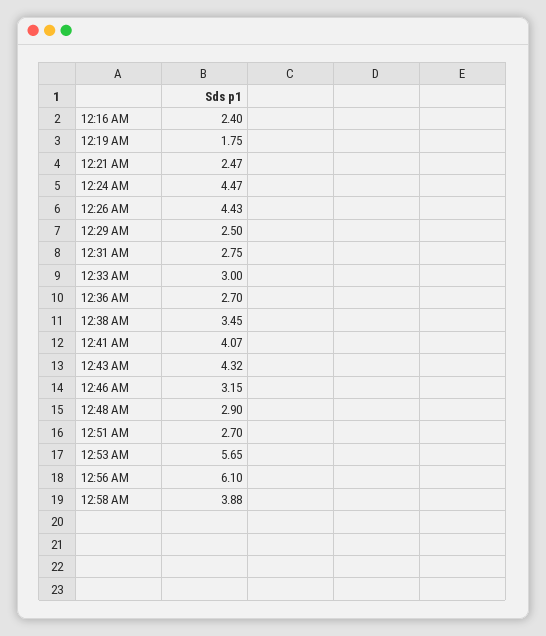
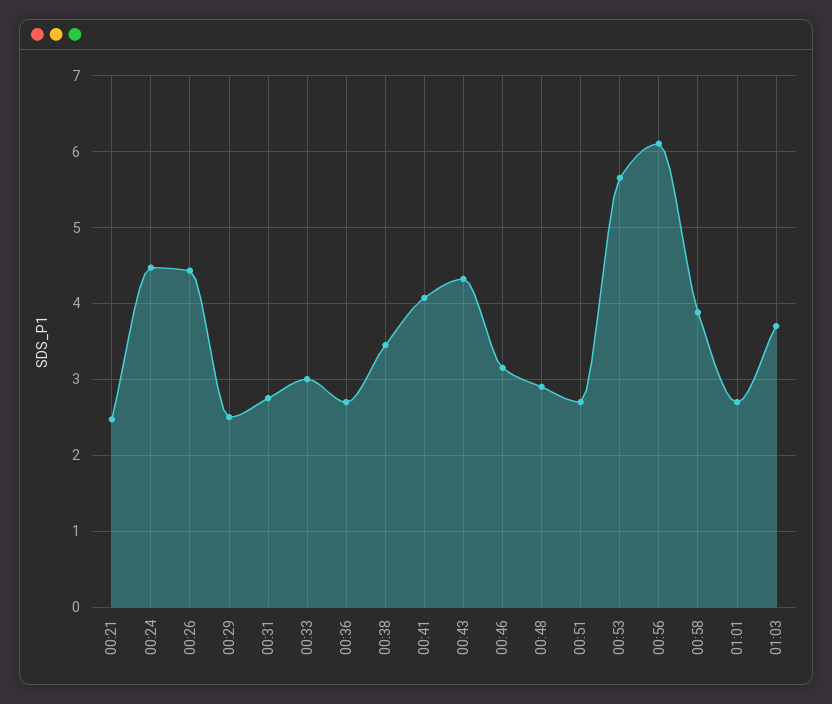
12:16 AM: 2.4 -> none
12:19 AM: 1.75 -> none
01:01: none -> 2.7
01:03: none -> 3.7

